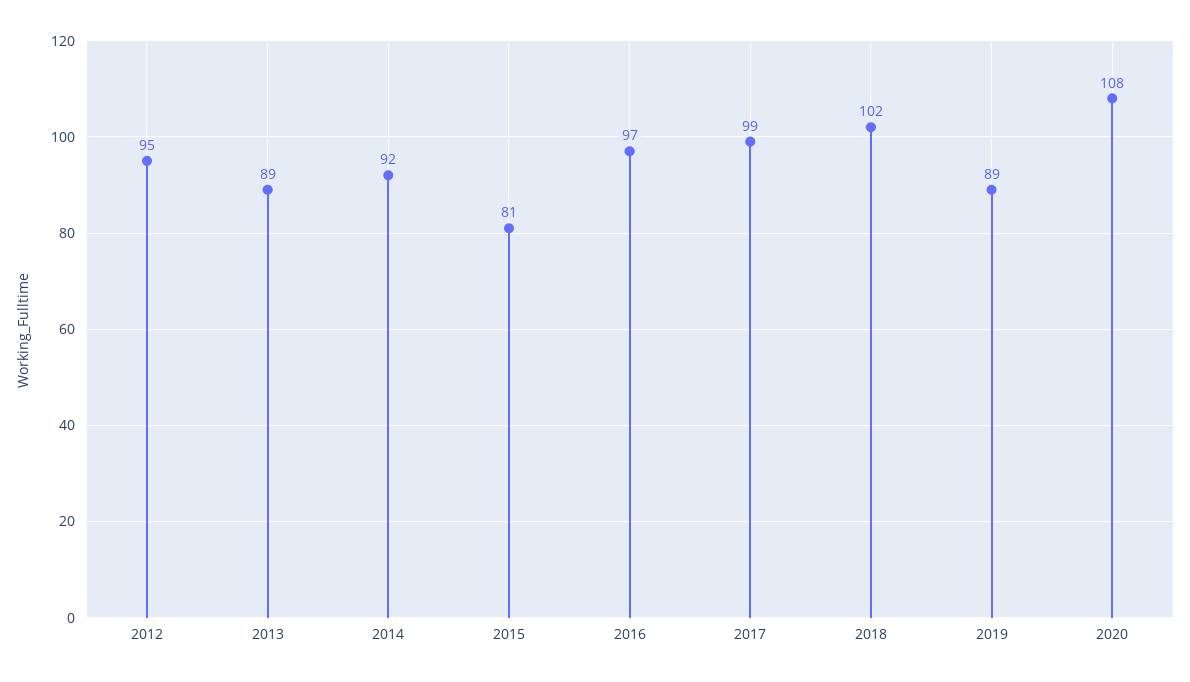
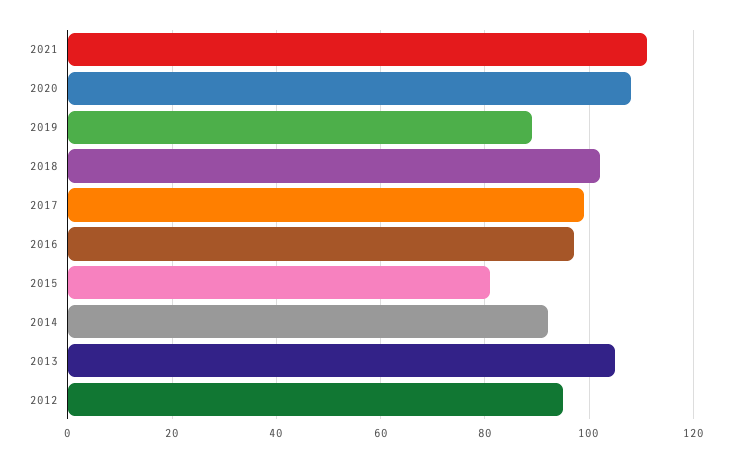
2013: 89 -> 105
2021: none -> 110

